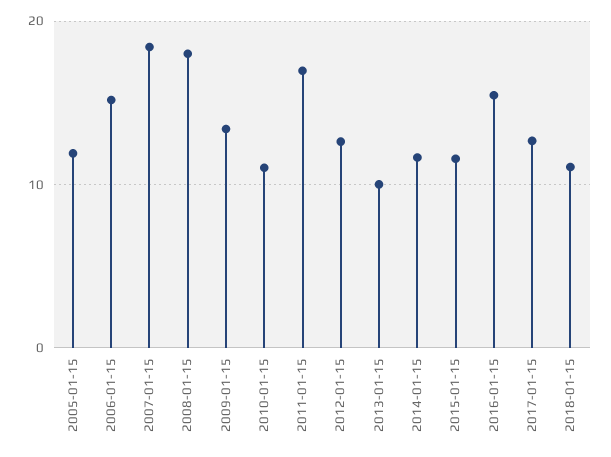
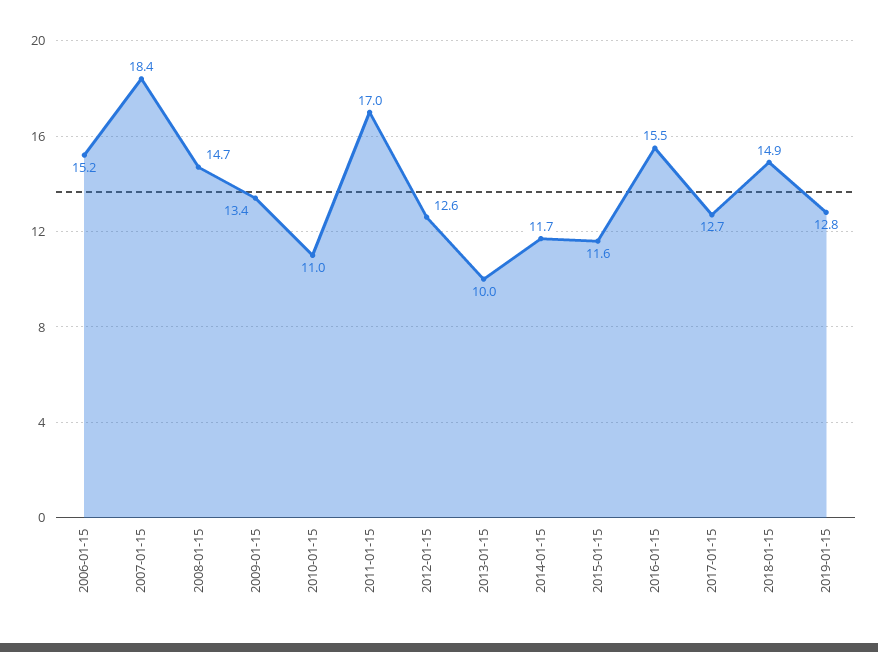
2005-01-15: 12 -> none
2008-01-15: 18 -> 14.7
2018-01-15: 11 -> 14.9
2019-01-15: none -> 12.8

